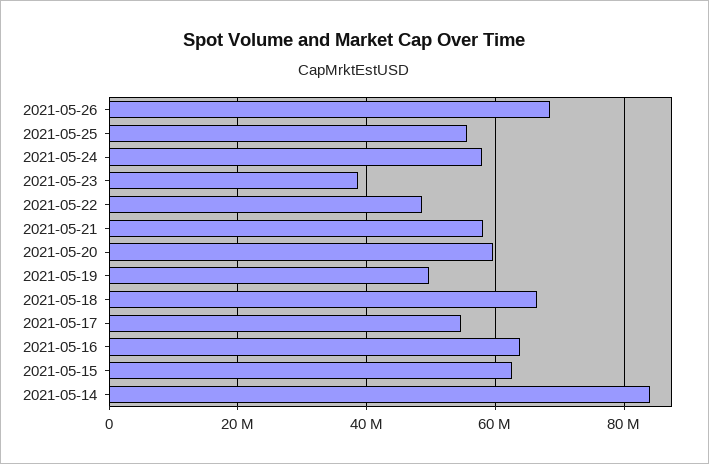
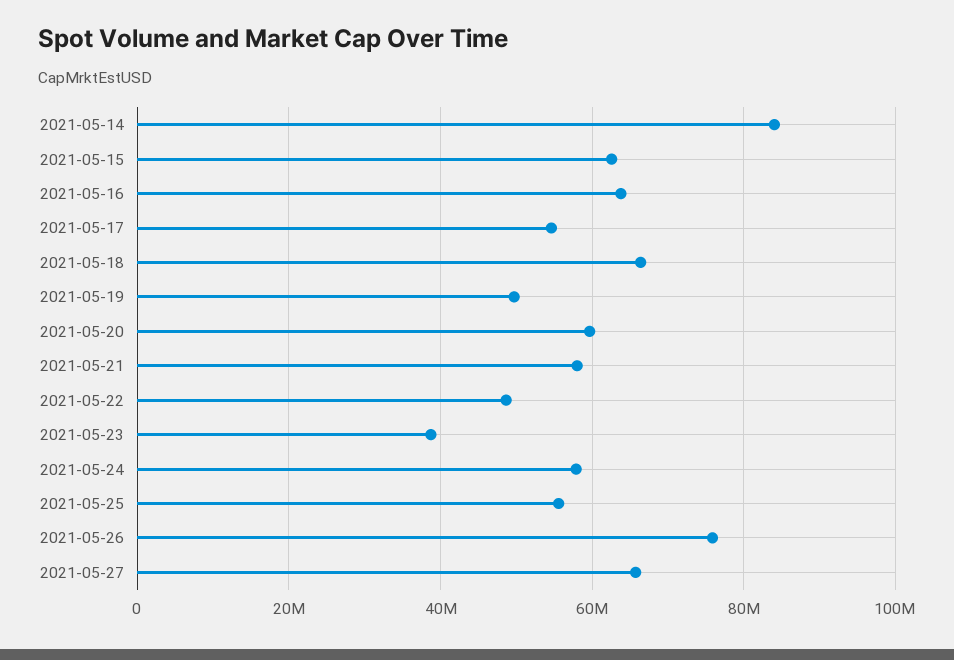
2021-05-26: 68000000 -> 76000000
2021-05-27: none -> 66000000

